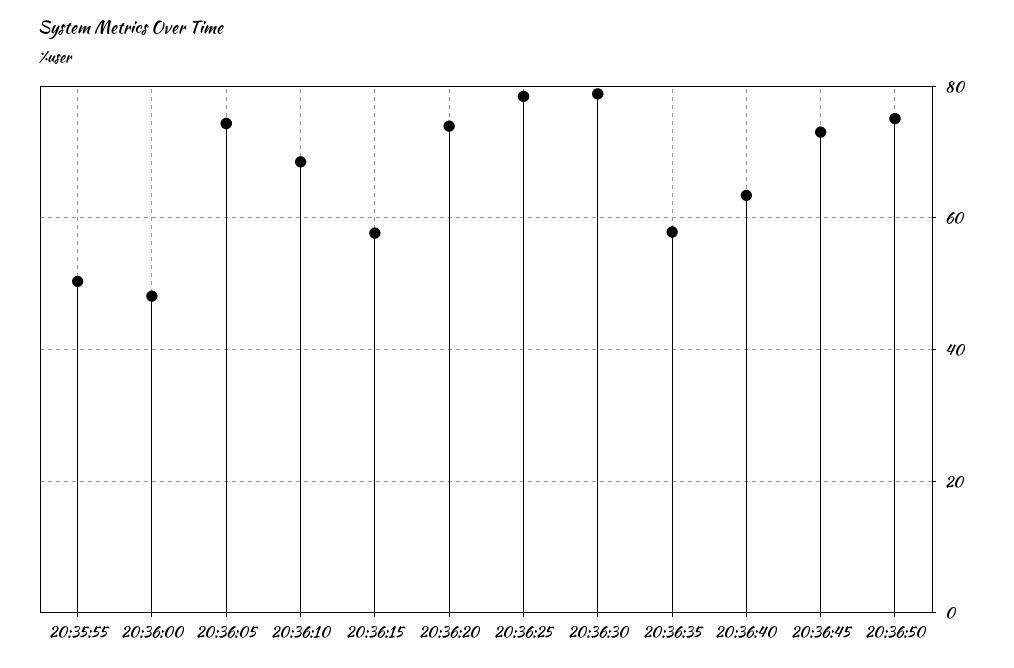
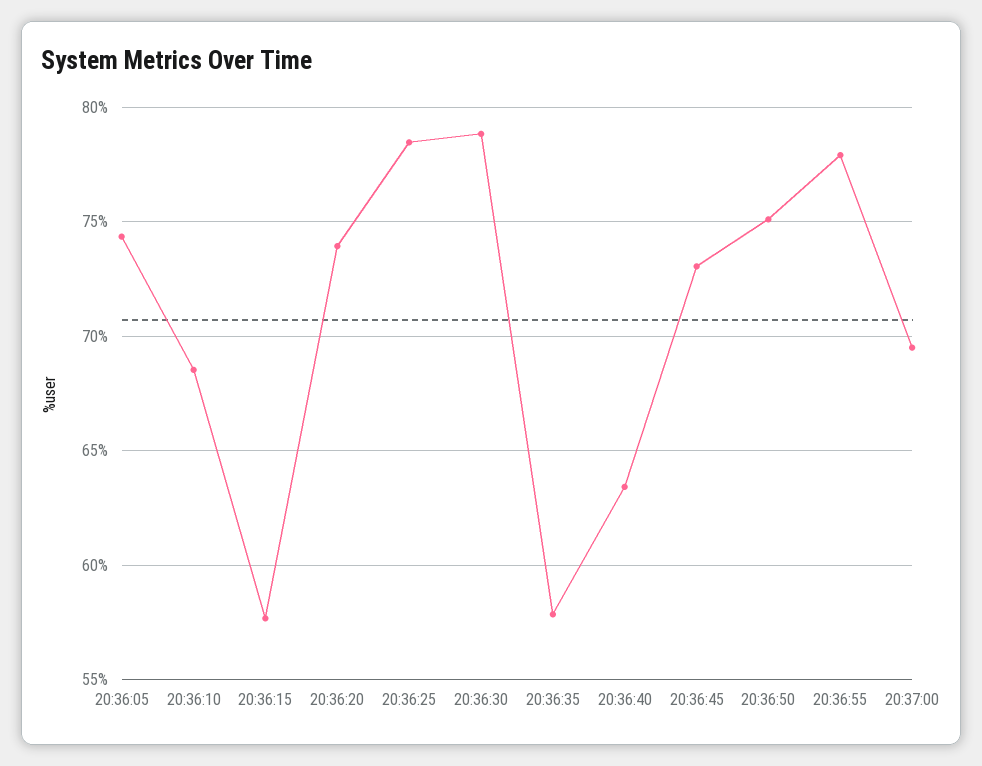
20:35:55: 50 -> none
20:36:00: 48 -> none
20:36:55: none -> 78
20:37:00: none -> 69.5

